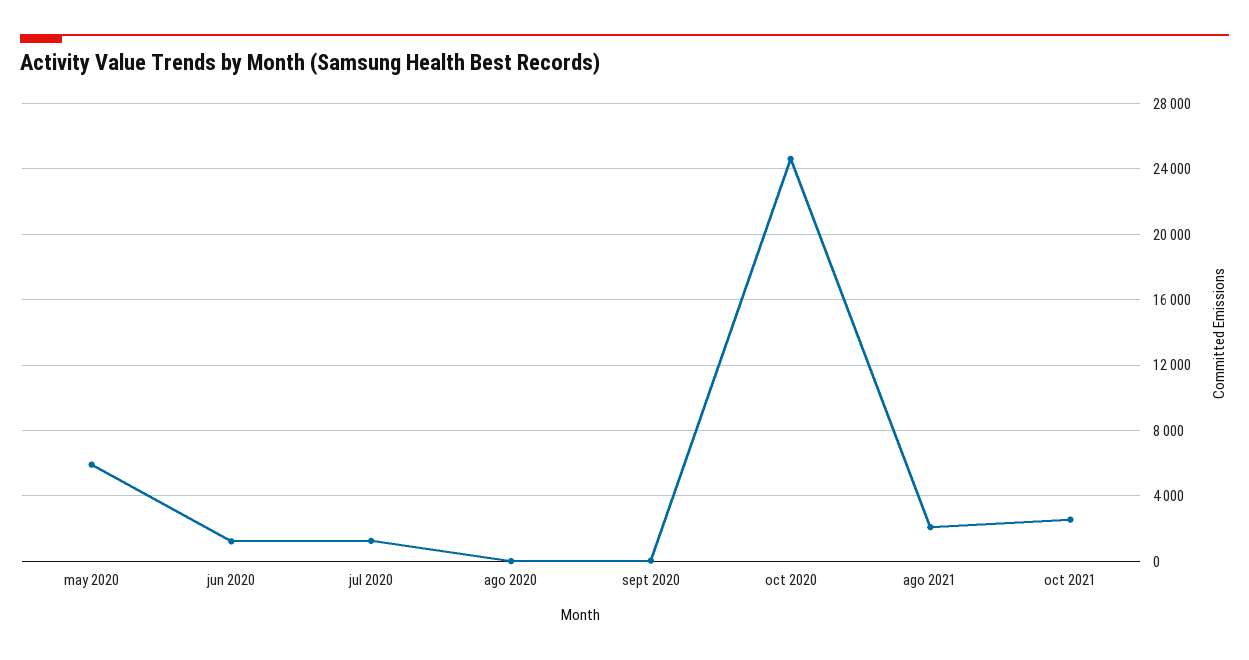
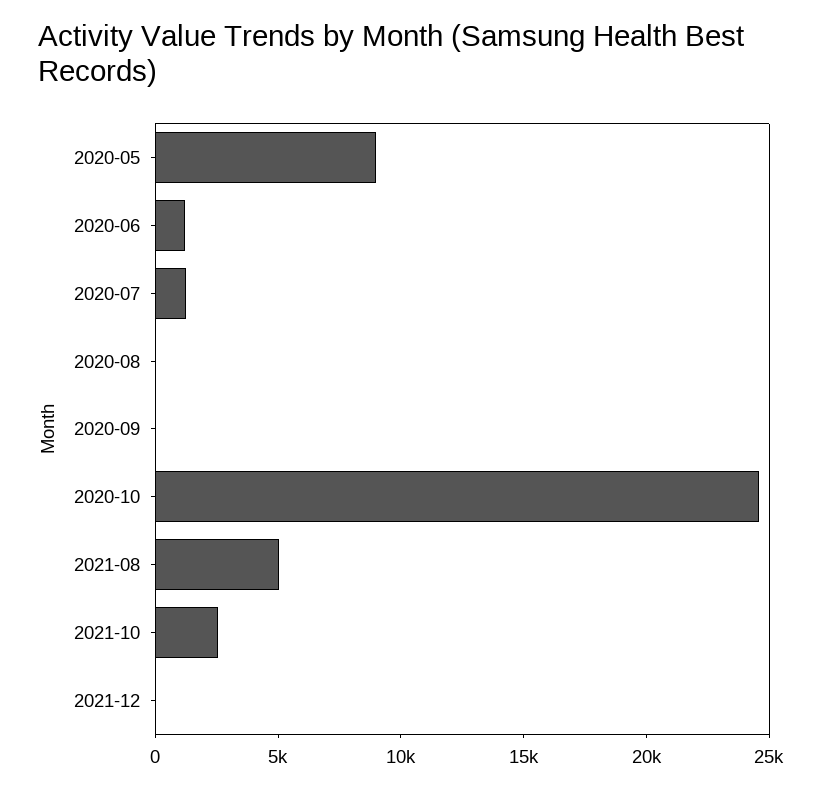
may 2020: 6000 -> 9000
ago 2021: 2000 -> 5000
2021-12: none -> 0

